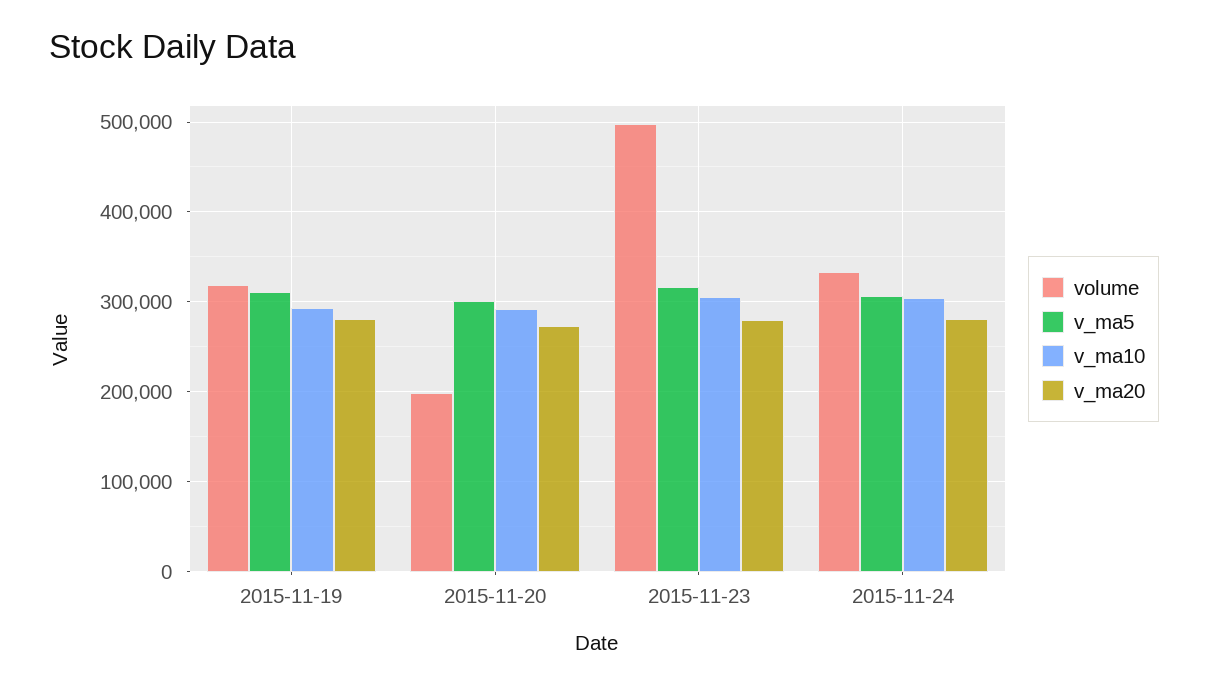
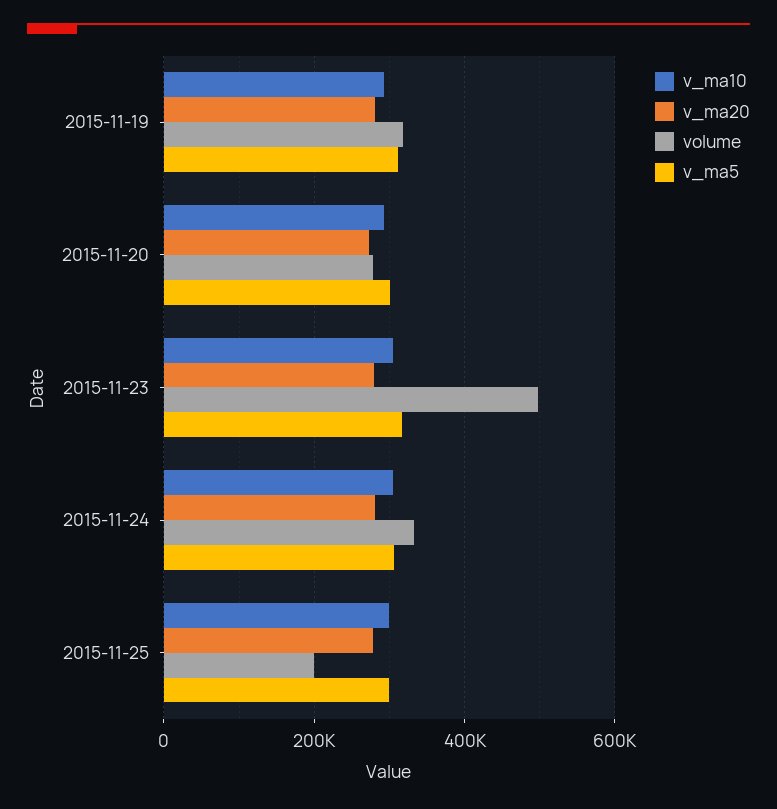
volume, 2015-11-20: 200000 -> 280000
v_ma10, 2015-11-25: none -> 300000
v_ma20, 2015-11-25: none -> 280000
volume, 2015-11-25: none -> 200000
v_ma5, 2015-11-25: none -> 300000

